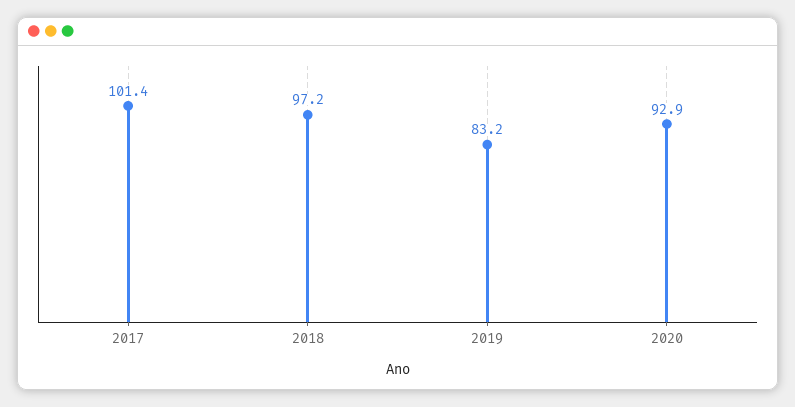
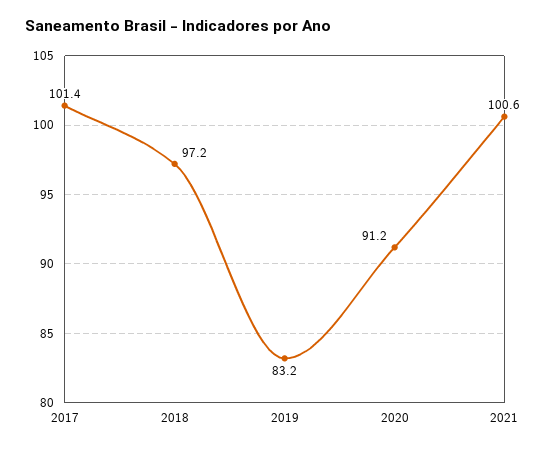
2020: 92.9 -> 91.2
2021: none -> 100.6

